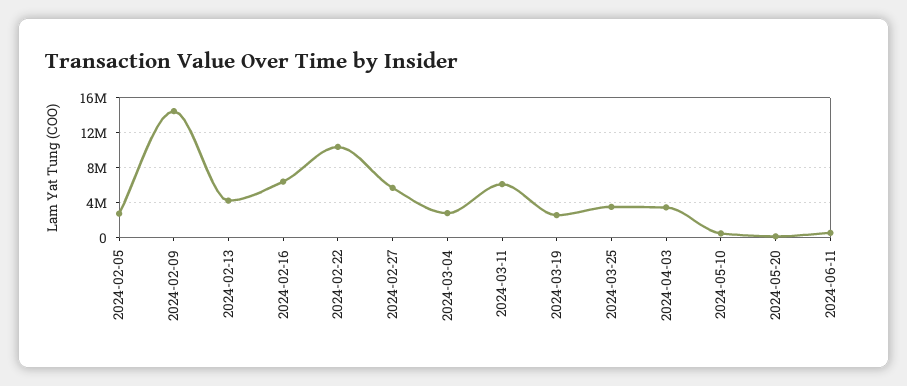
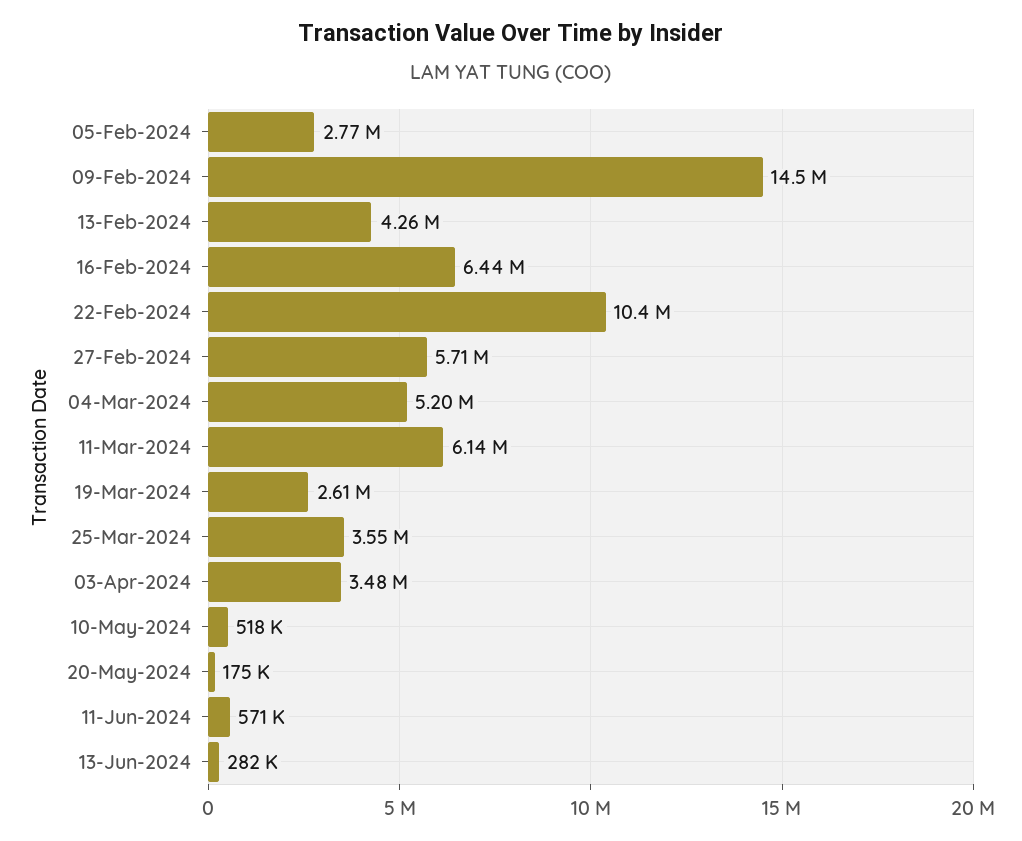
2024-03-04: 3000000 -> 5200000
13-Jun-2024: none -> 282000

